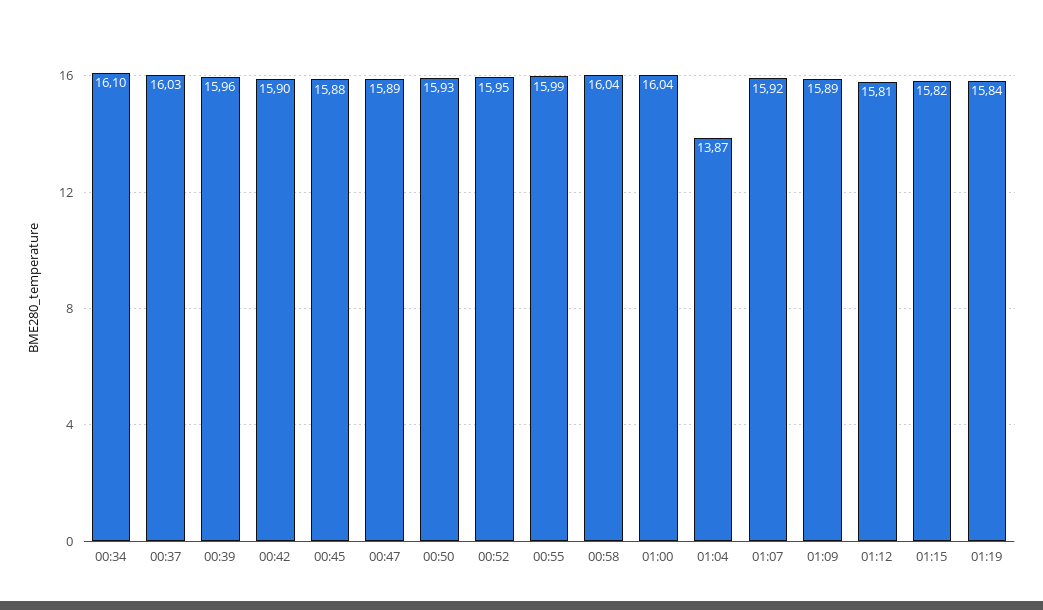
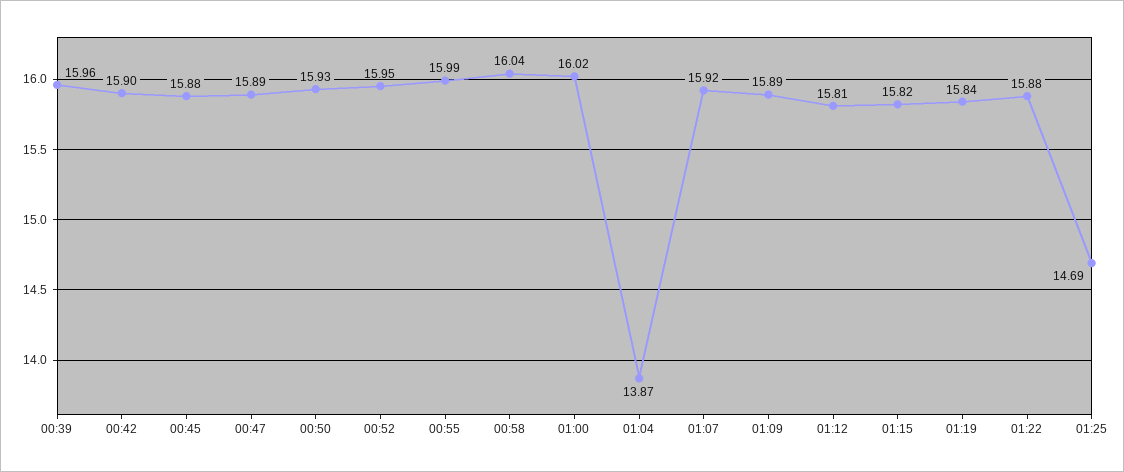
00:34: 16.1 -> none
00:37: 16.03 -> none
01:00: 16.04 -> 16.02
01:22: none -> 15.88
01:25: none -> 14.69

